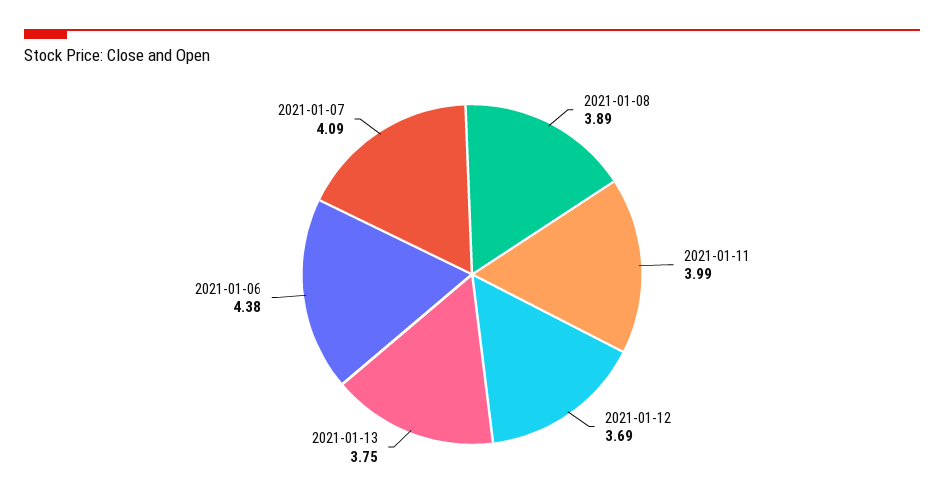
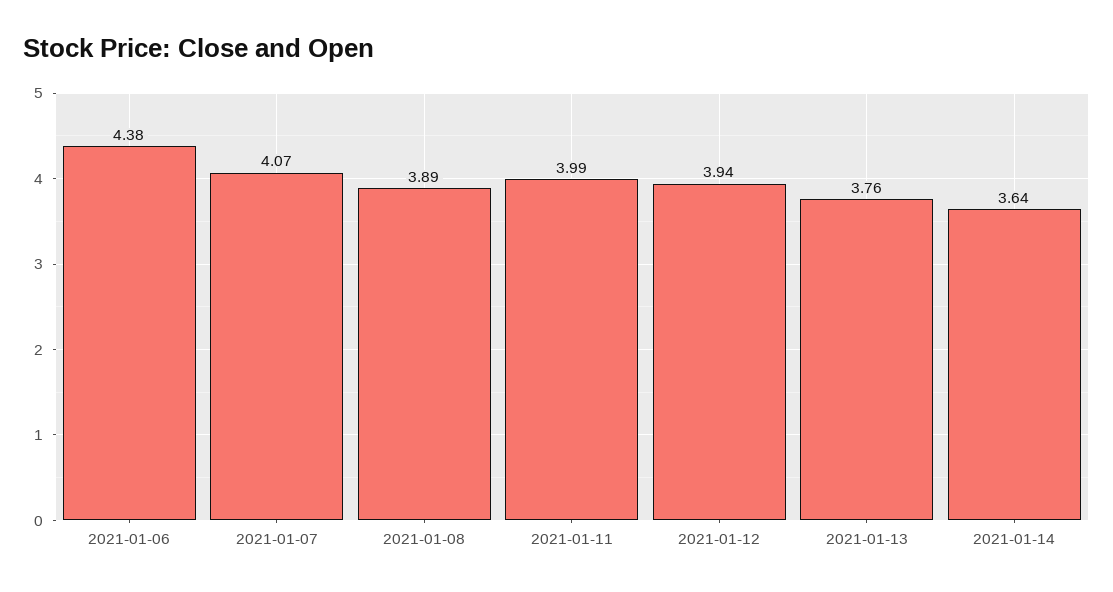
2021-01-12: 3.69 -> 3.94
2021-01-13: 3.75 -> 3.76
2021-01-07: 4.09 -> 4.07
2021-01-14: none -> 3.64

